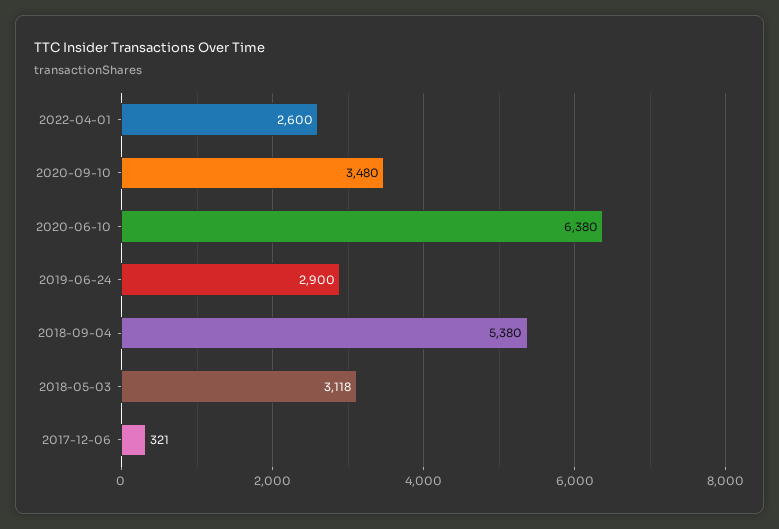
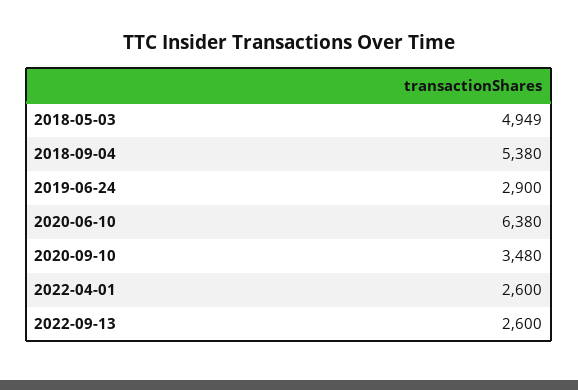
2018-05-03: 3118 -> 4949
2017-12-06: 321 -> none
2022-09-13: none -> 2600

